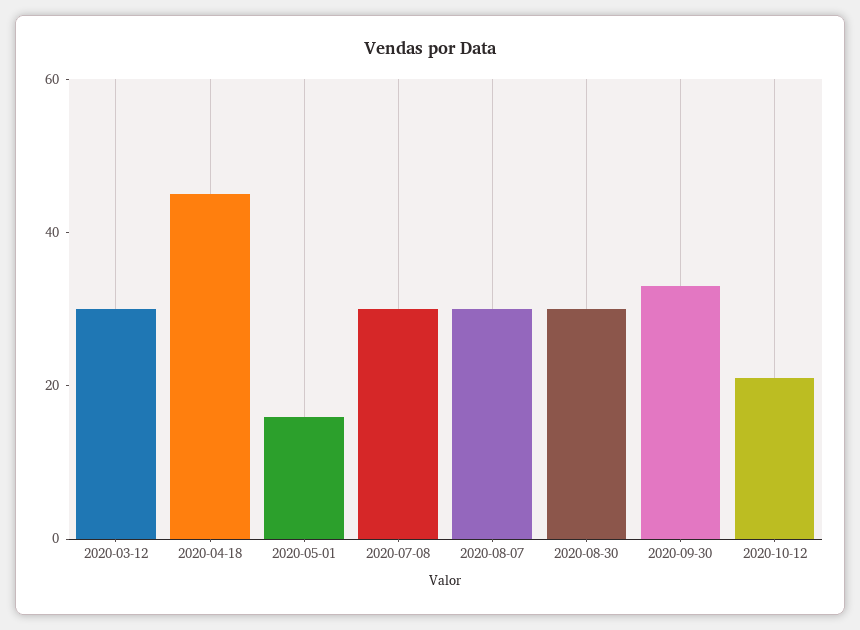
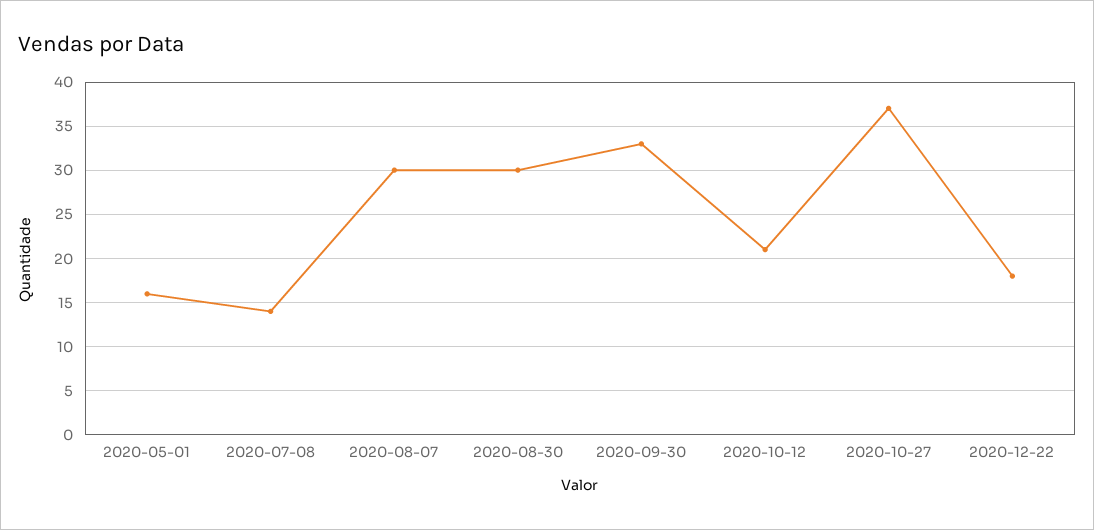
2020-03-12: 30 -> none
2020-04-18: 45 -> none
2020-07-08: 30 -> 14
2020-10-27: none -> 37
2020-12-22: none -> 18

